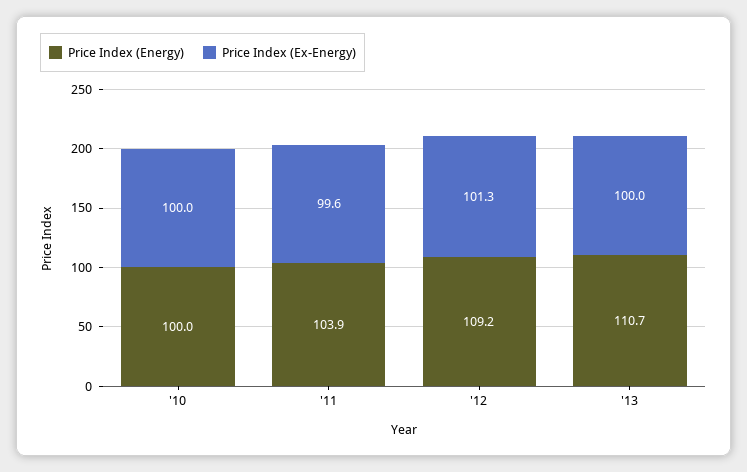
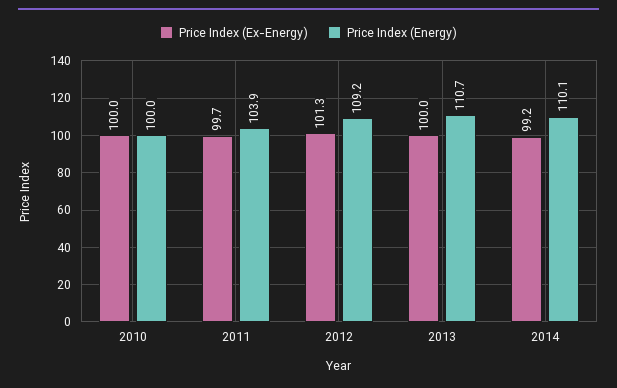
Price Index (Ex-Energy), '11: 99.6 -> 99.7
Price Index (Ex-Energy), 2014: none -> 99.2
Price Index (Energy), 2014: none -> 110.1

